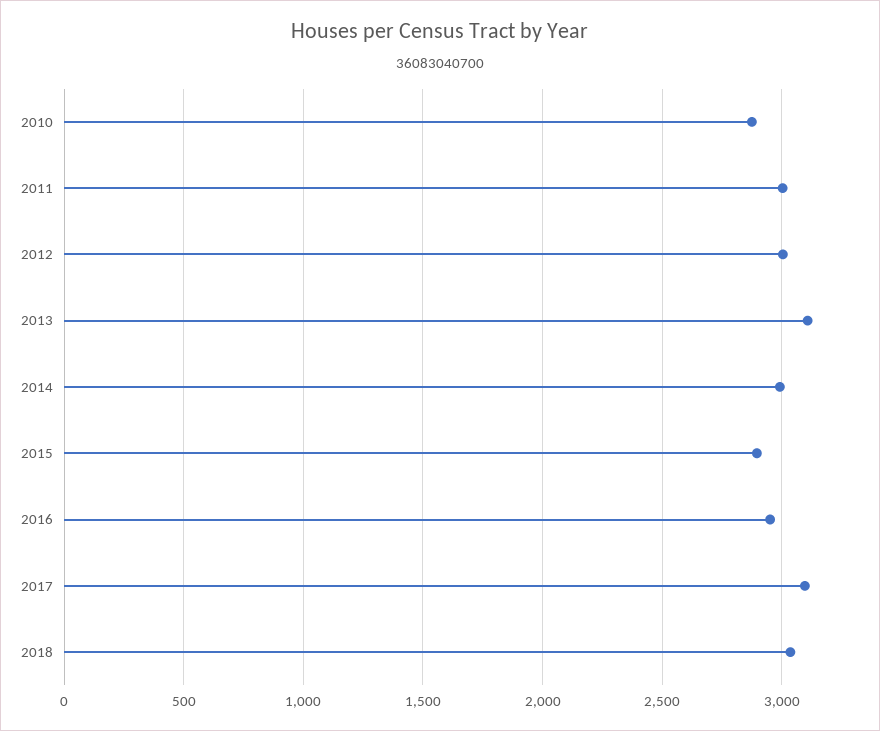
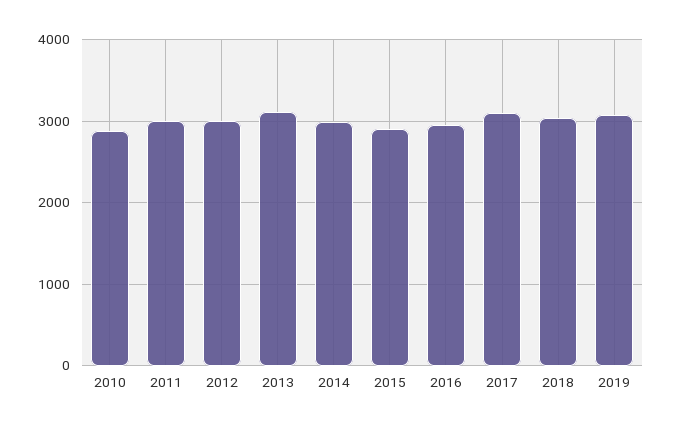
2019: none -> 3100

